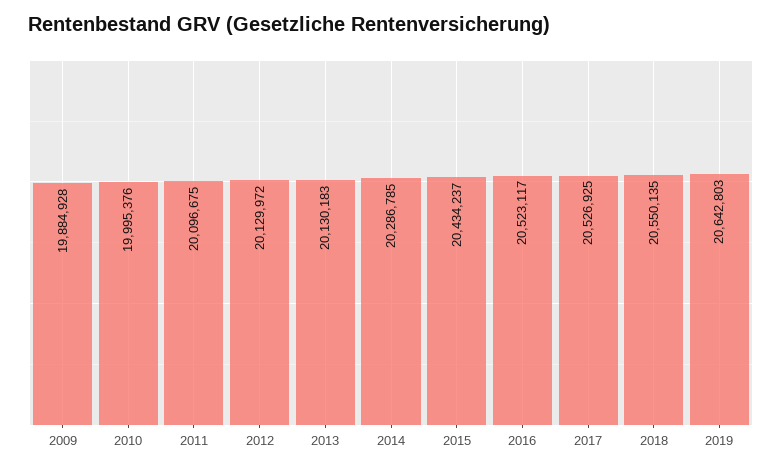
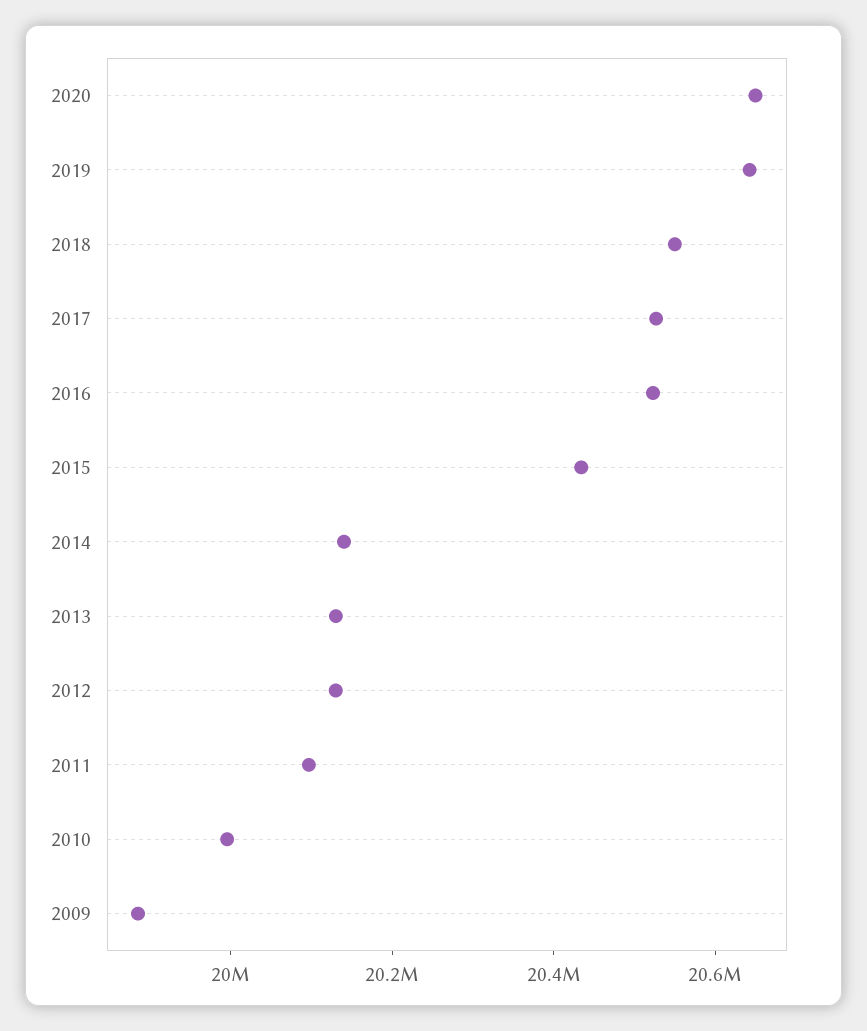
2014: 20286785 -> 20150000
2020: none -> 20650000

